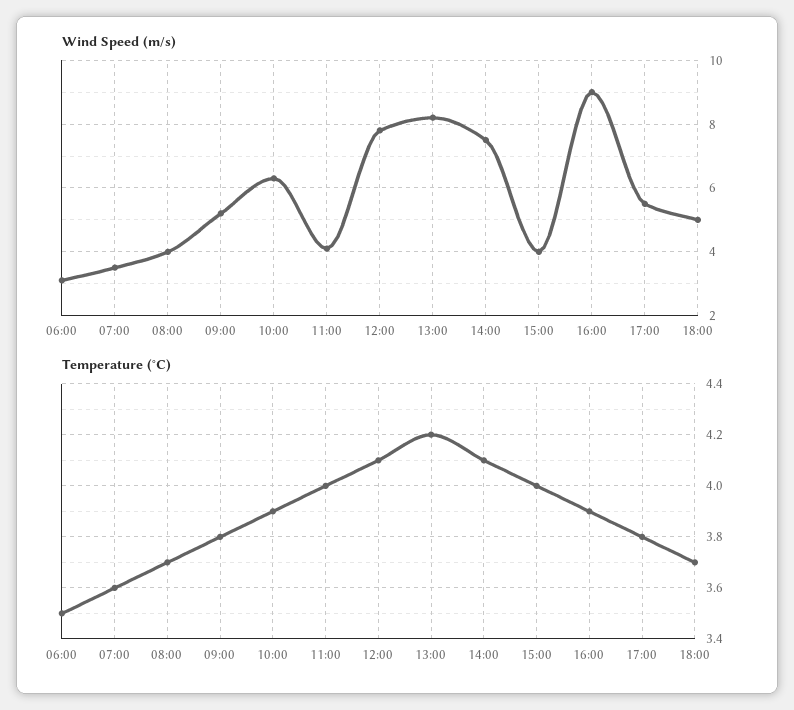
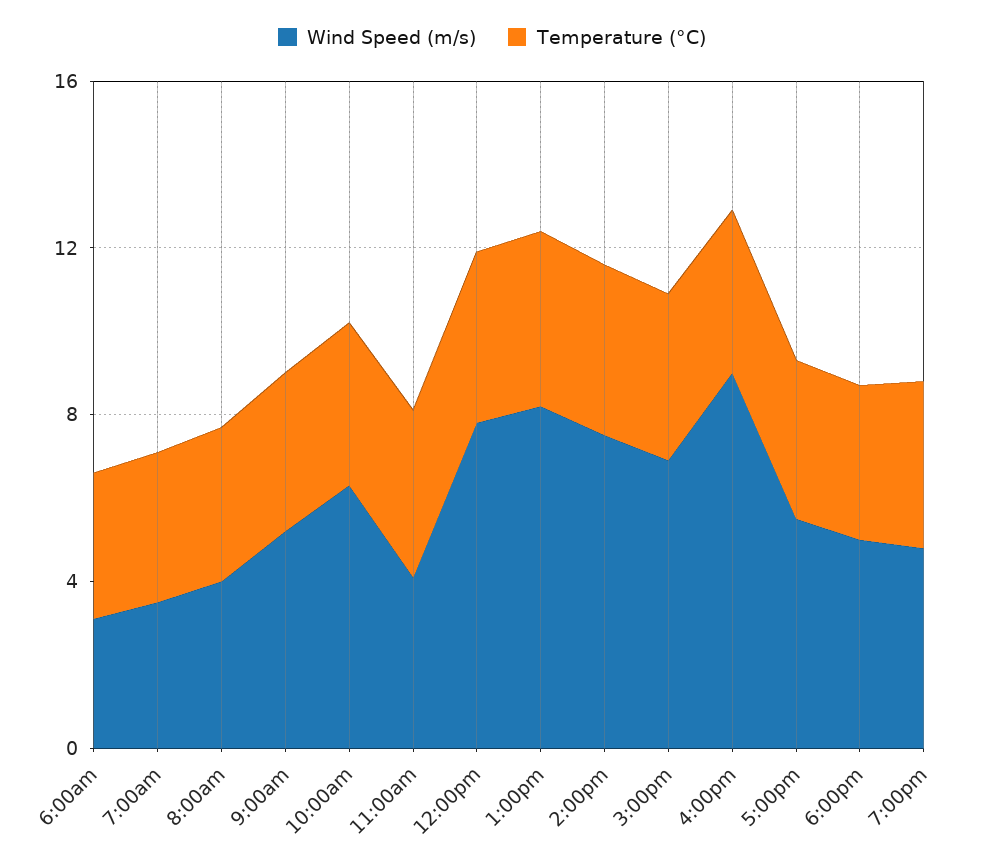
Wind Speed (m/s), 15:00: 4 -> 7
Wind Speed (m/s), 7:00pm: none -> 5
Temperature (°C), 7:00pm: none -> 4

